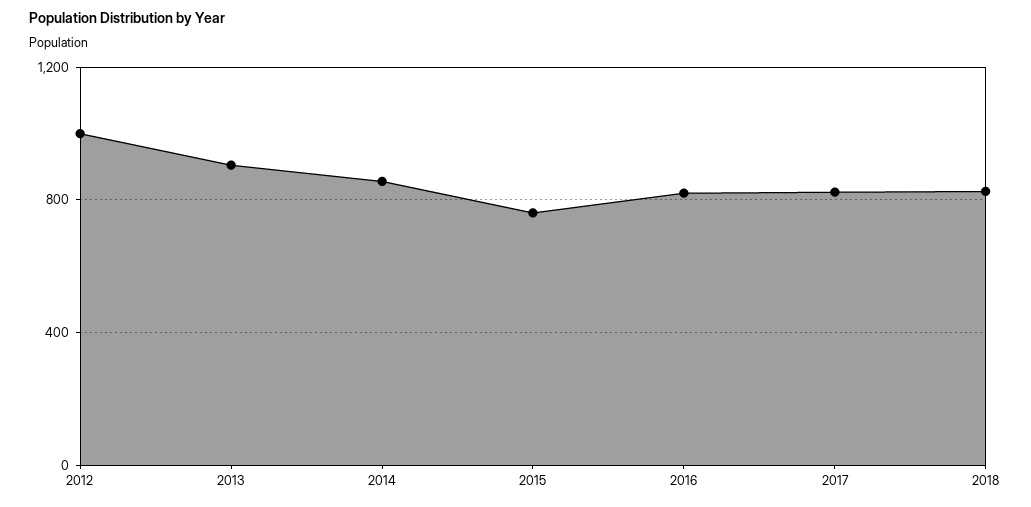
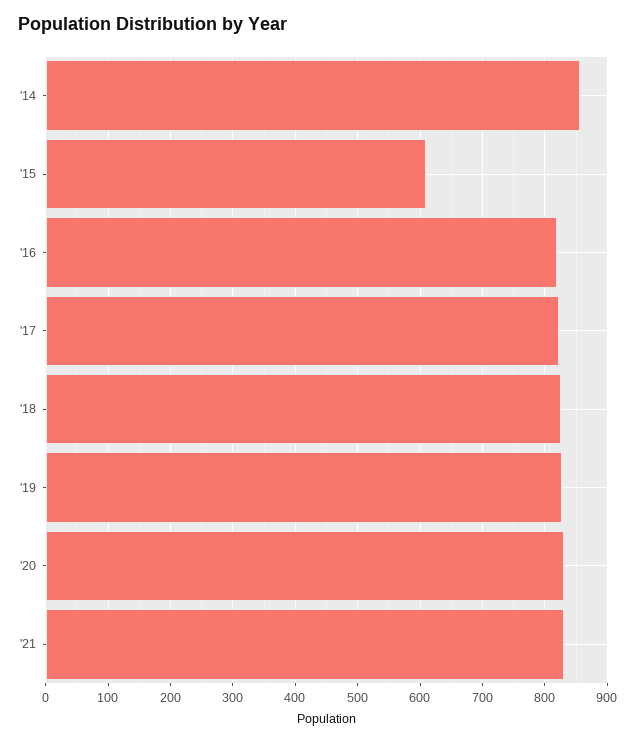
2012: 1000 -> none
2013: 900 -> none
2015: 750 -> 610
'19: none -> 830
'20: none -> 830
'21: none -> 830

